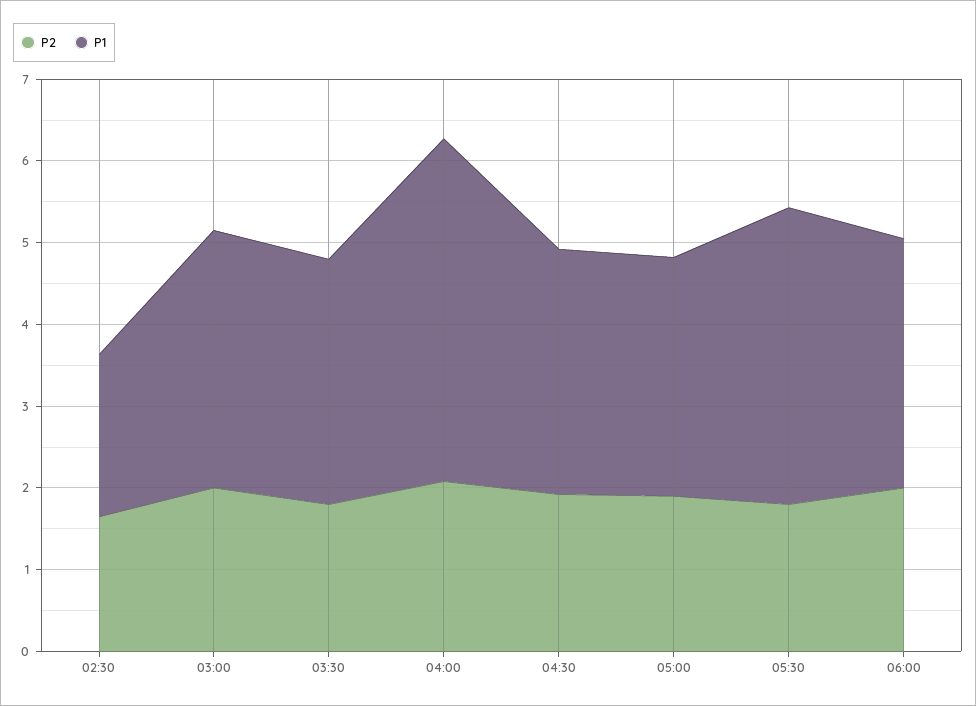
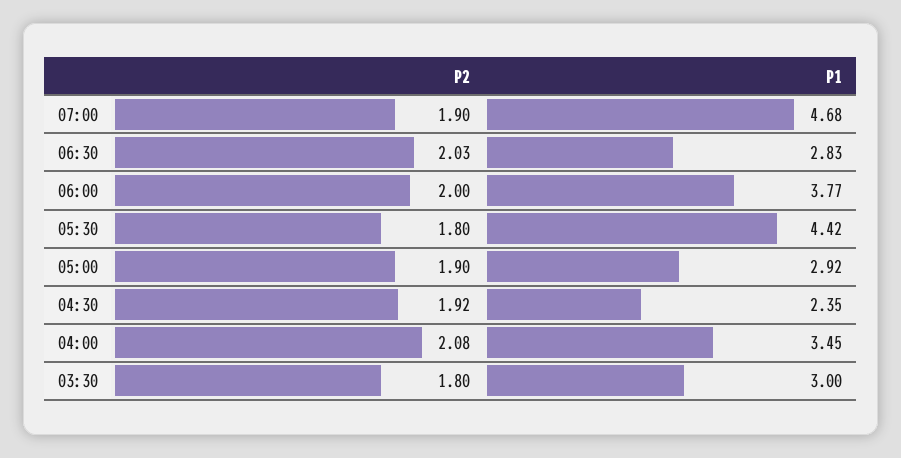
P2, 02:30: 1.6 -> none
P1, 02:30: 2 -> none
P2, 03:00: 2 -> none
P1, 03:00: 3.2 -> none
P1, 04:00: 4.2 -> 3.45
P1, 04:30: 3 -> 2.35
P1, 05:30: 3.6 -> 4.42
P1, 06:00: 3 -> 3.77
P2, 07:00: none -> 1.9
P1, 07:00: none -> 4.68
P2, 06:30: none -> 2.03
P1, 06:30: none -> 2.83

